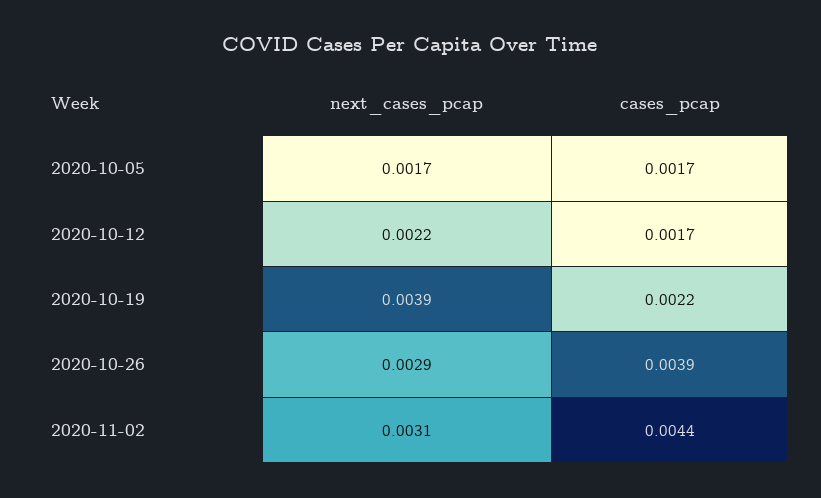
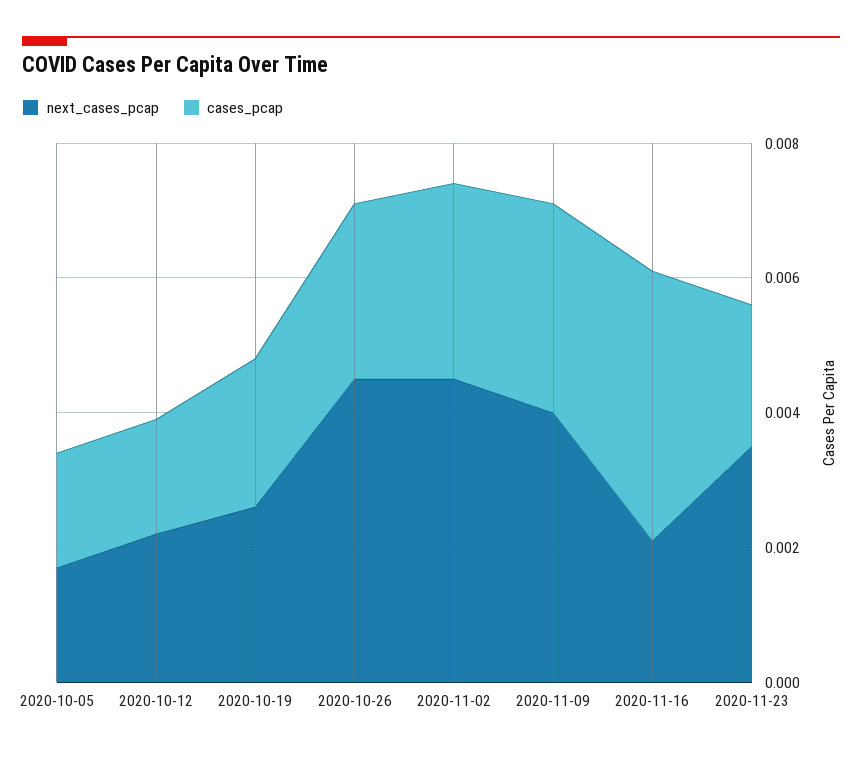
next_cases_pcap, 2020-10-19: 0.0039 -> 0.0025
next_cases_pcap, 2020-10-26: 0.0029 -> 0.0045
cases_pcap, 2020-10-26: 0.0039 -> 0.0025
next_cases_pcap, 2020-11-02: 0.0031 -> 0.0045
cases_pcap, 2020-11-02: 0.0044 -> 0.003
next_cases_pcap, 2020-11-09: none -> 0.004
cases_pcap, 2020-11-09: none -> 0.003
next_cases_pcap, 2020-11-16: none -> 0.002
cases_pcap, 2020-11-16: none -> 0.004
next_cases_pcap, 2020-11-23: none -> 0.0035
cases_pcap, 2020-11-23: none -> 0.002

